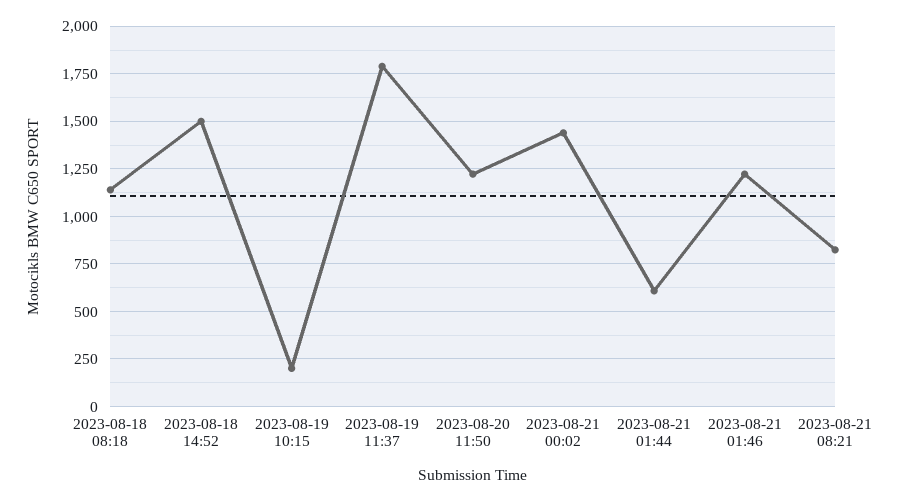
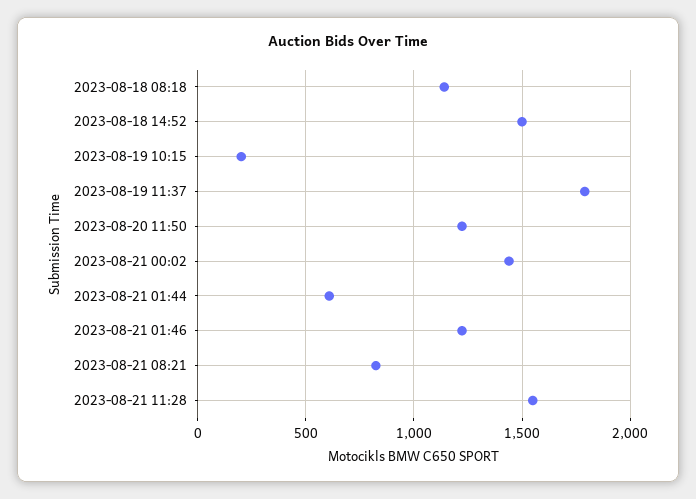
2023-08-21 11:28: none -> 1550

